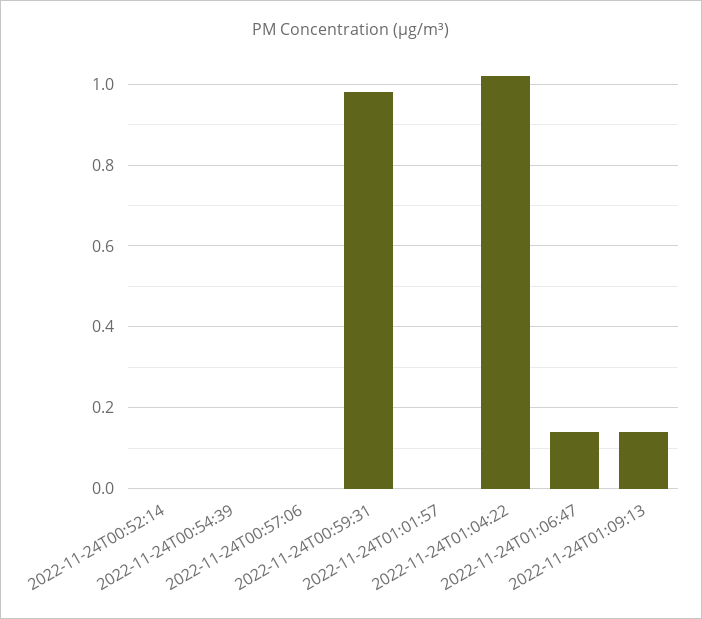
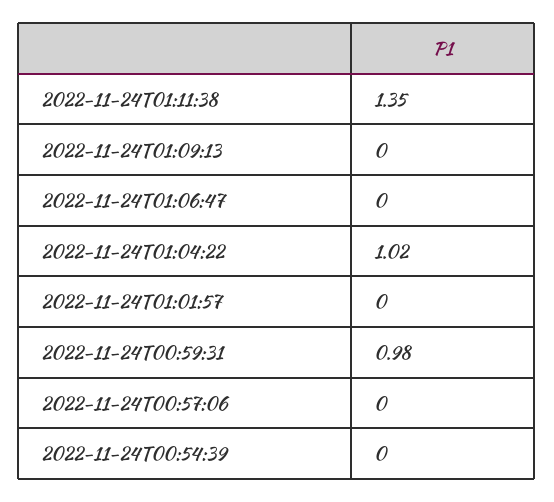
2022-11-24T00:52:14: 0 -> none
2022-11-24T01:06:47: 0.15 -> 0
2022-11-24T01:09:13: 0.15 -> 0
2022-11-24T01:11:38: none -> 1.35

